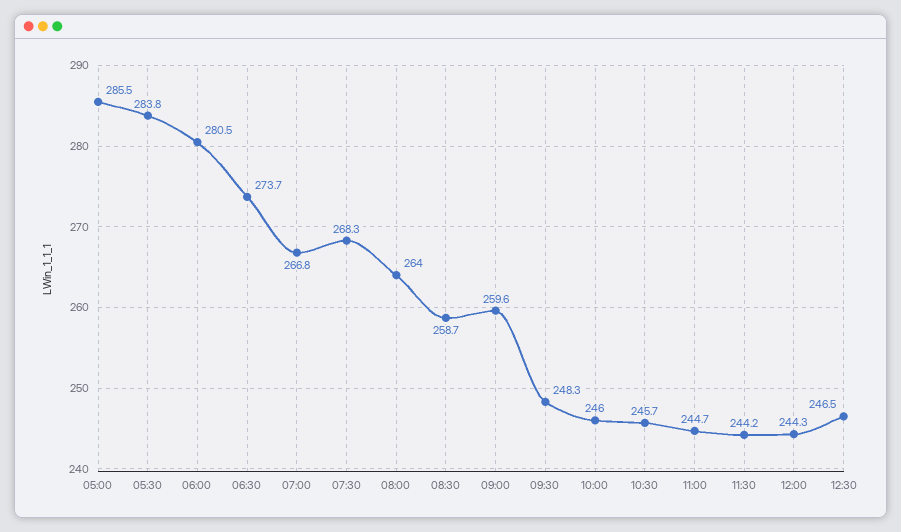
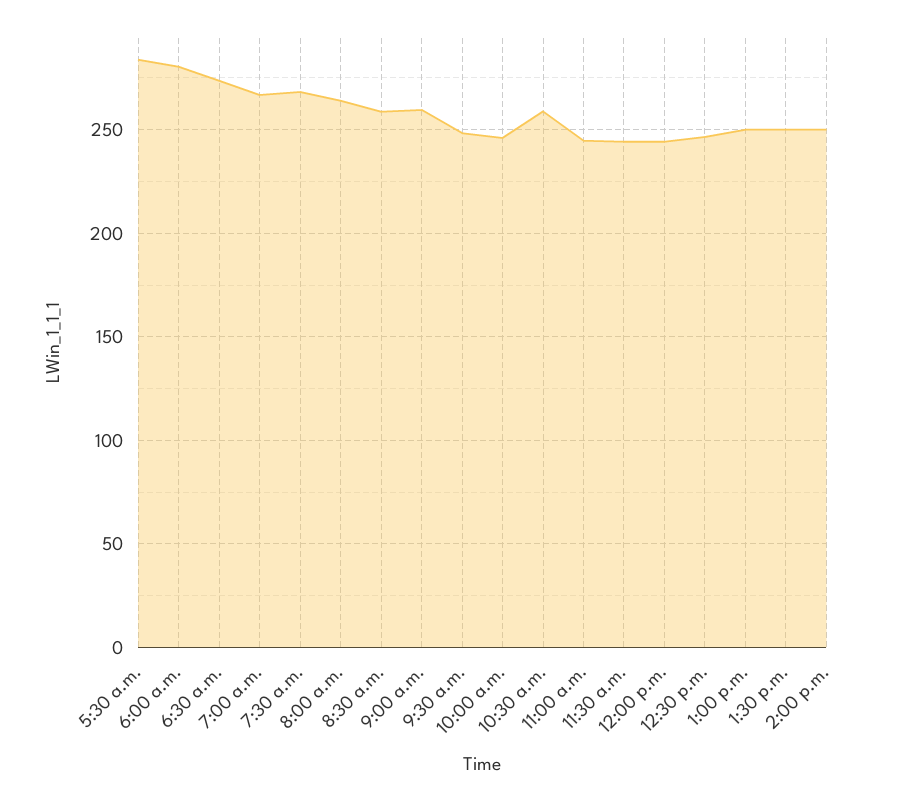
05:00: 285.5 -> none
10:30: 245.7 -> 260
1:00 p.m.: none -> 250
1:30 p.m.: none -> 250
2:00 p.m.: none -> 250

